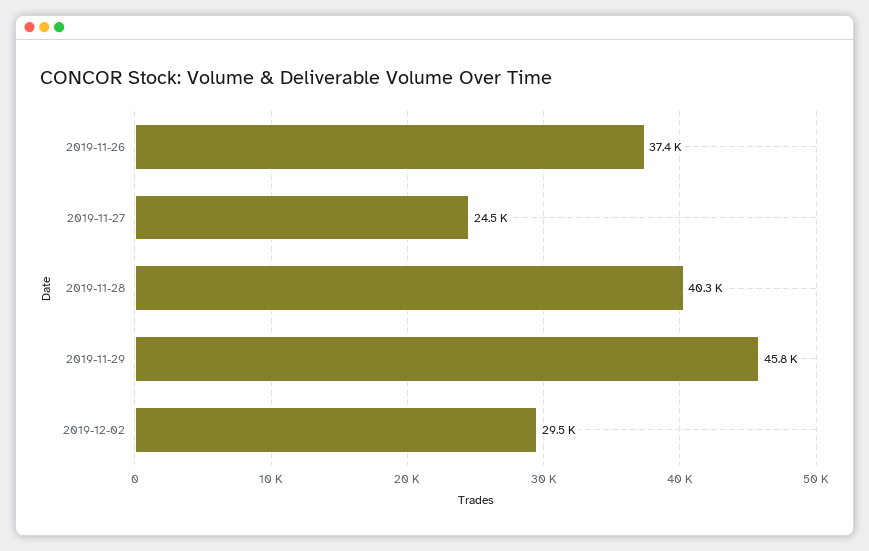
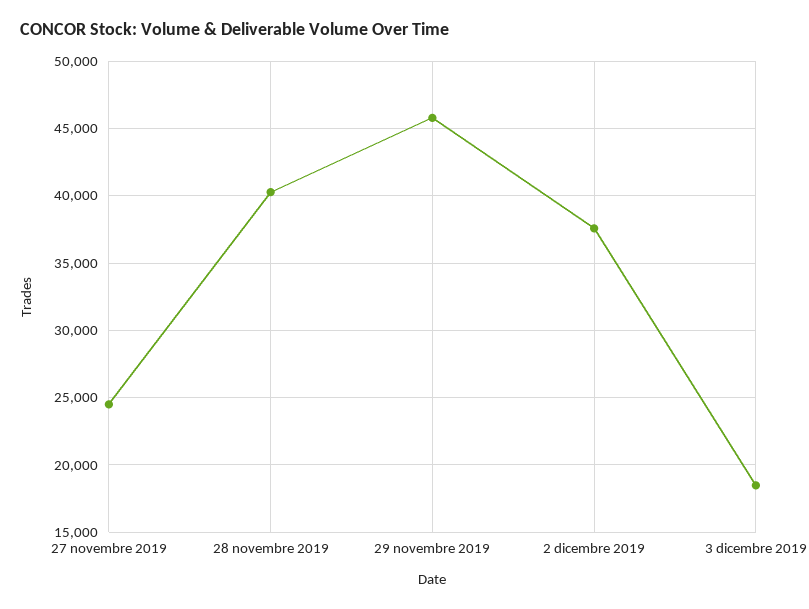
2019-11-26: 37400 -> none
2019-12-02: 29500 -> 37500
3 dicembre 2019: none -> 18500

